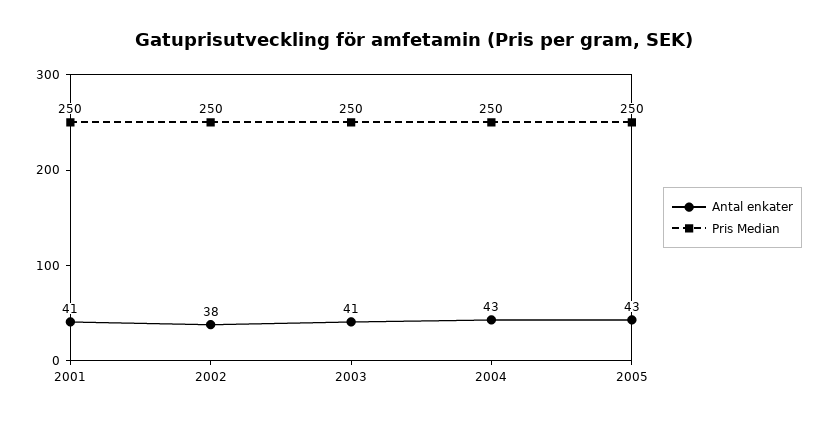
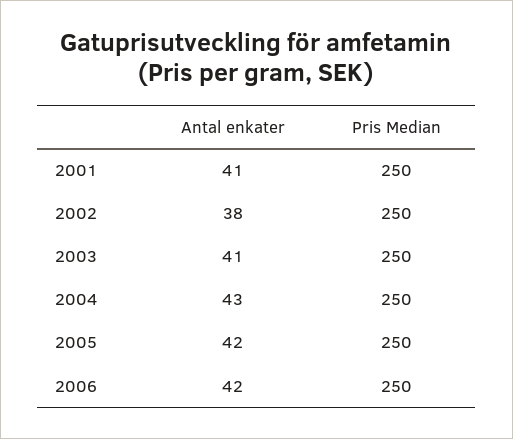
Antal enkater, 2005: 43 -> 42
Antal enkater, 2006: none -> 42
Pris Median, 2006: none -> 250

